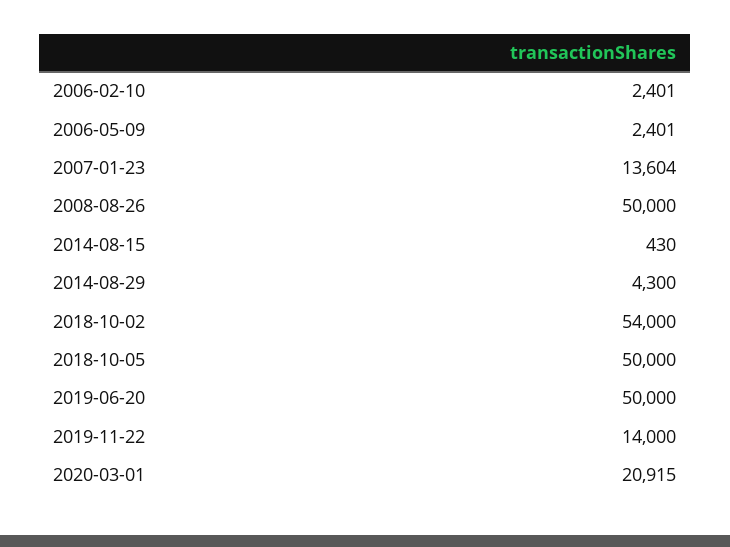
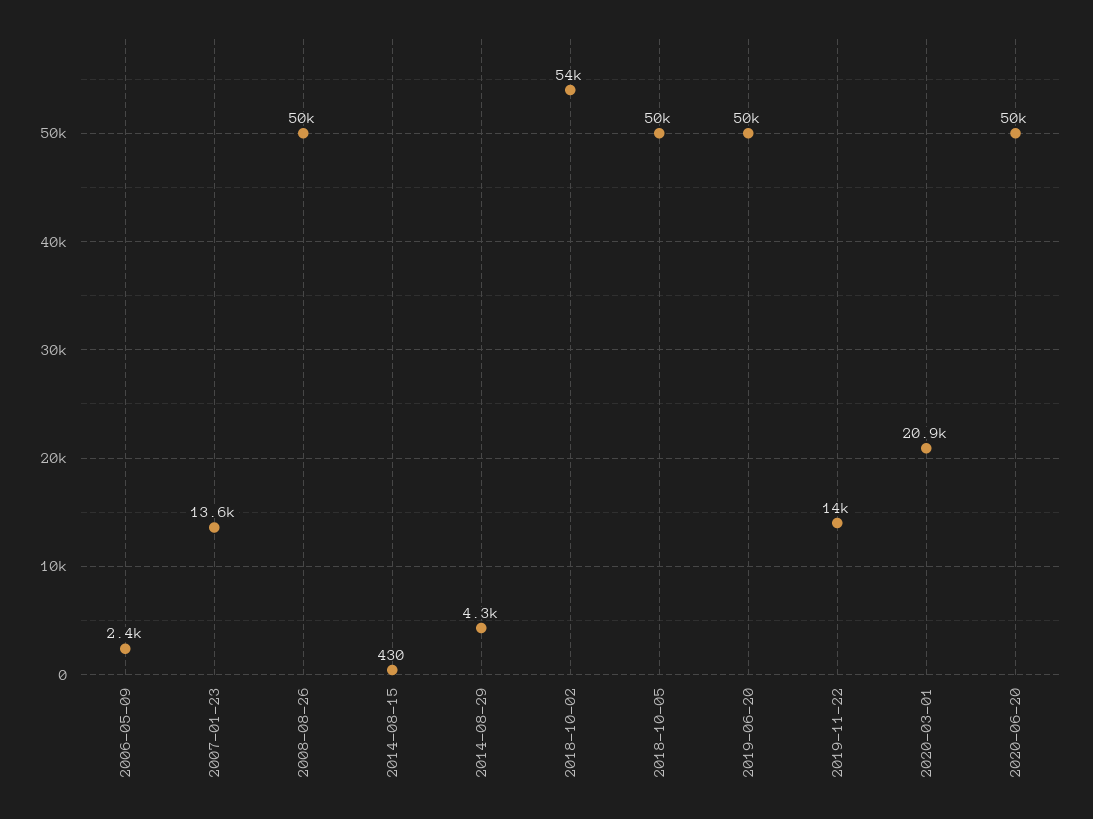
2006-02-10: 2401 -> none
2020-06-20: none -> 50000

